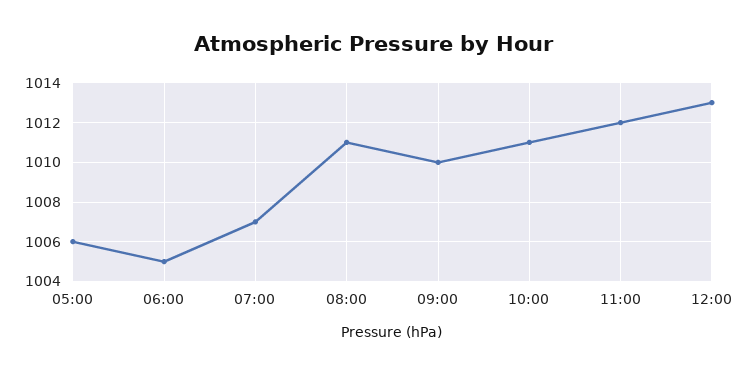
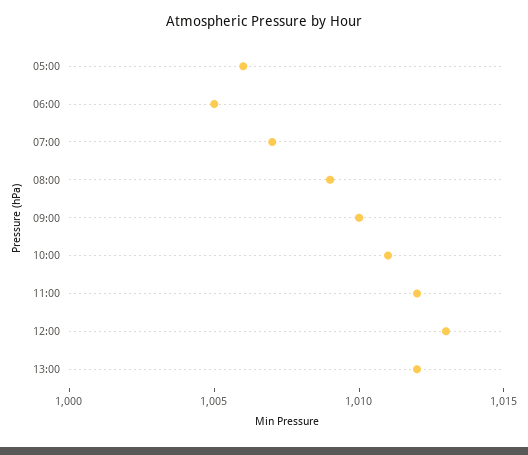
08:00: 1011 -> 1009
13:00: none -> 1012

